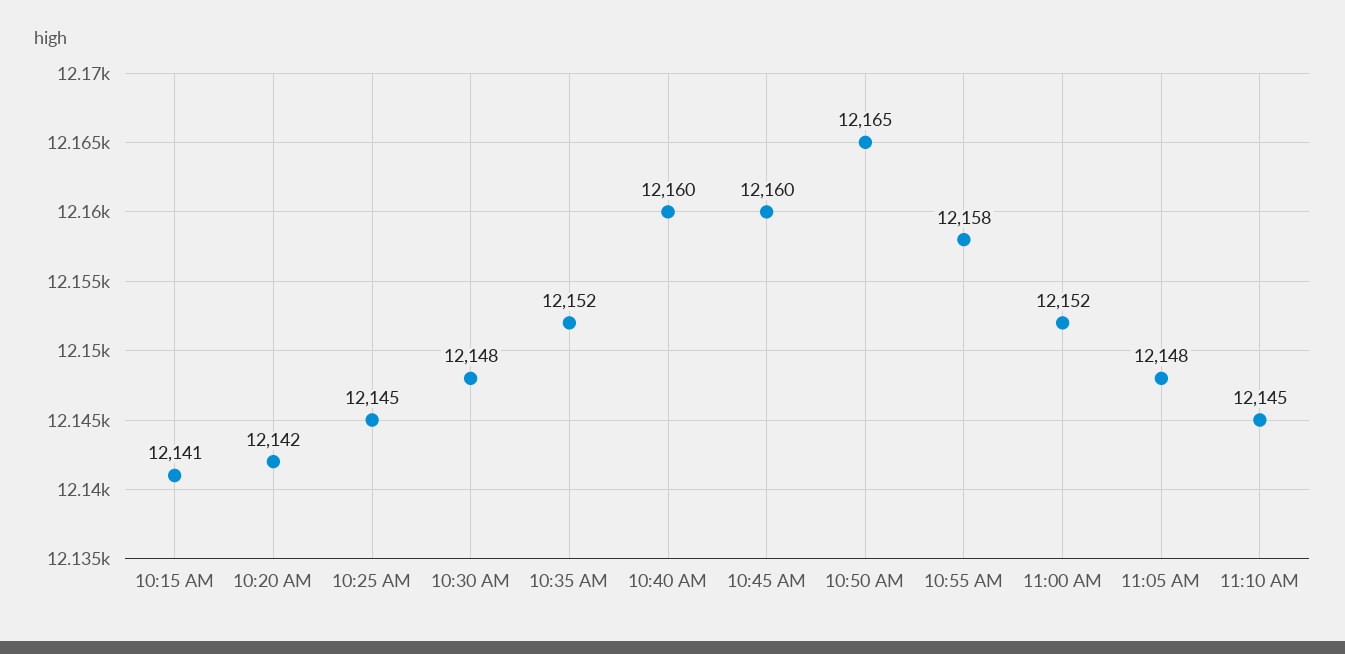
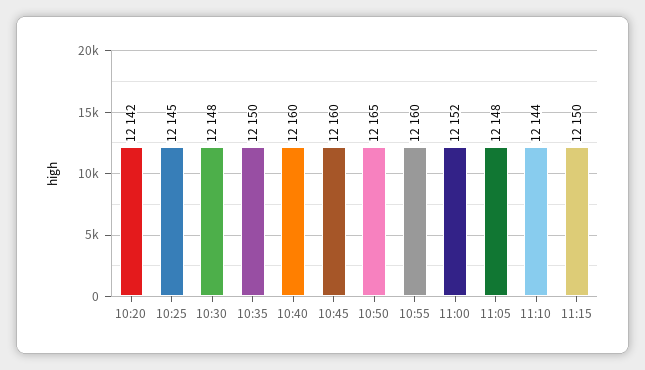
10:15 AM: 12141 -> none
10:35 AM: 12152 -> 12150
10:55 AM: 12158 -> 12160
11:10 AM: 12145 -> 12144
11:15: none -> 12150

